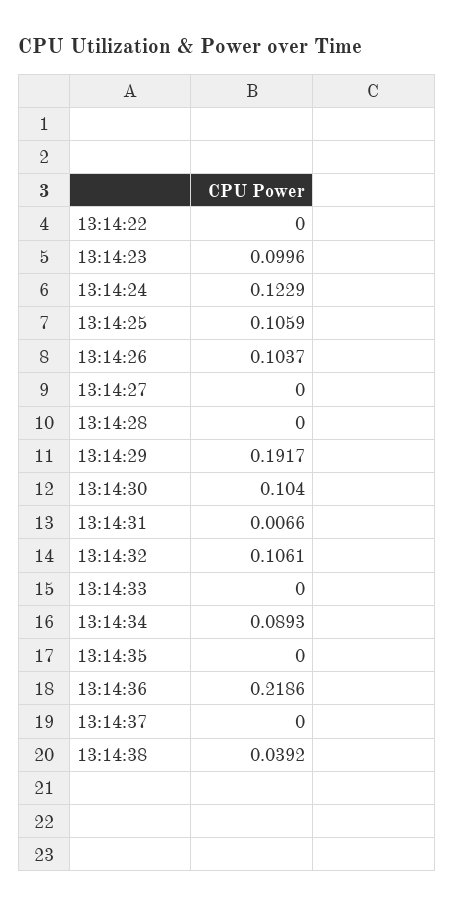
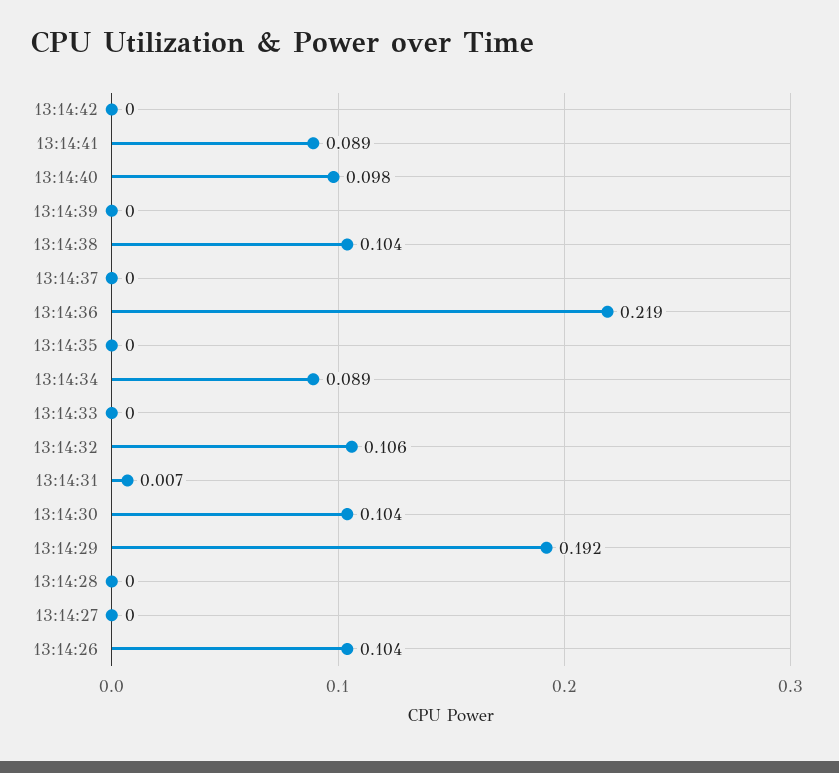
13:14:22: 0 -> none
13:14:23: 0.0996 -> none
13:14:24: 0.1229 -> none
13:14:25: 0.1059 -> none
13:14:38: 0.0392 -> 0.104
13:14:42: none -> 0
13:14:41: none -> 0.089
13:14:40: none -> 0.098
13:14:39: none -> 0

